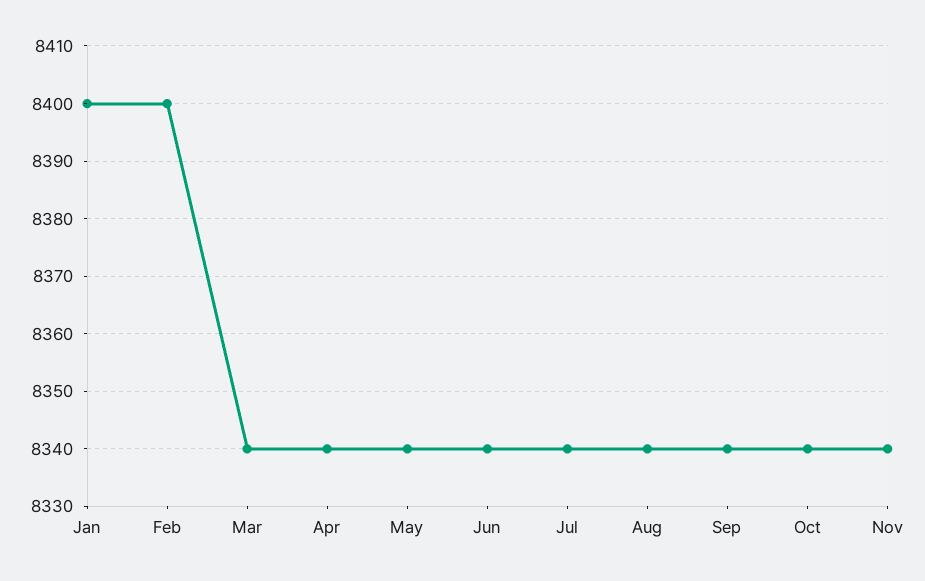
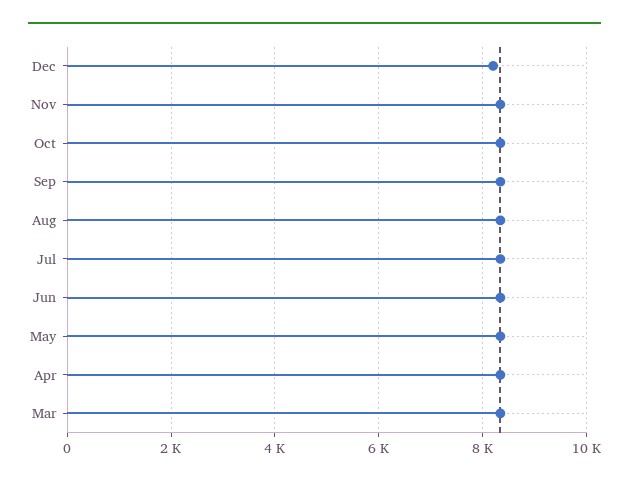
Jan: 8400 -> none
Feb: 8400 -> none
Dec: none -> 8200

